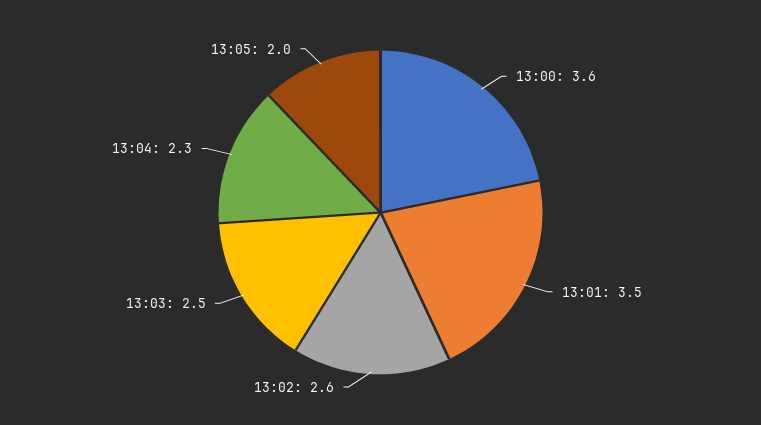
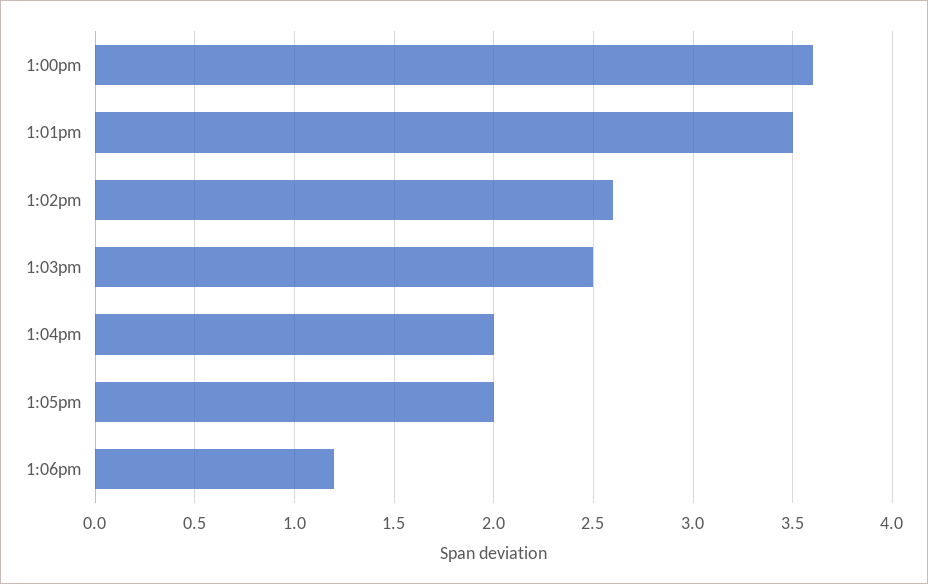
13:04: 2.3 -> 2
1:06pm: none -> 1.2

